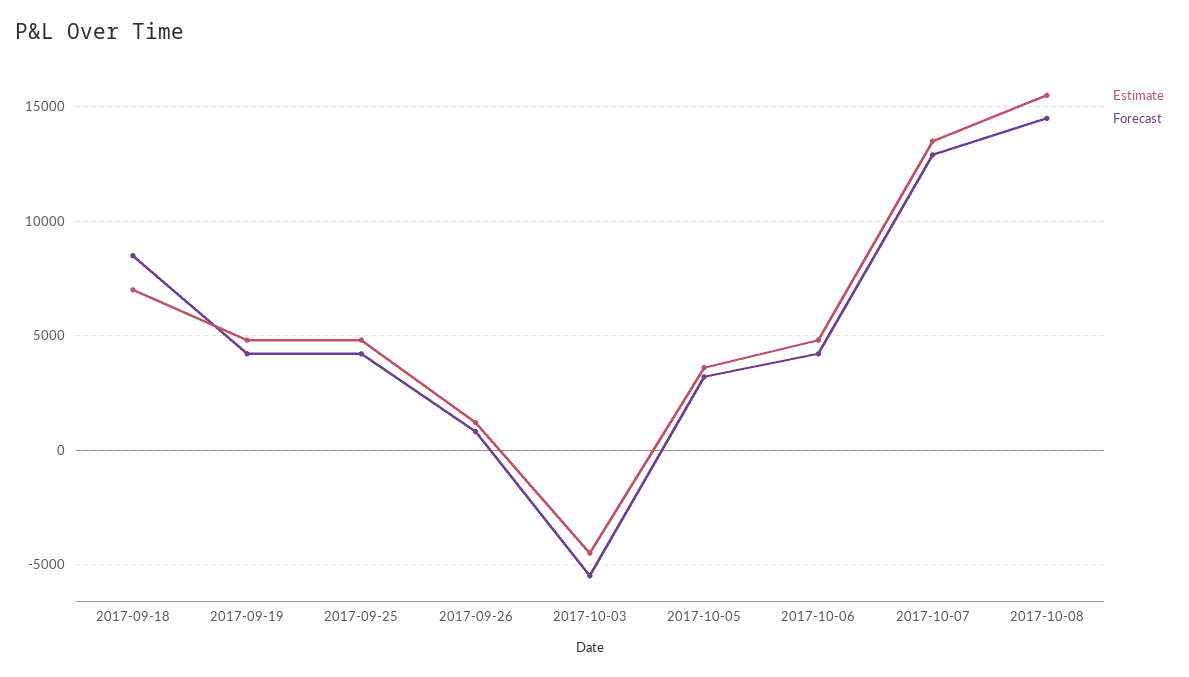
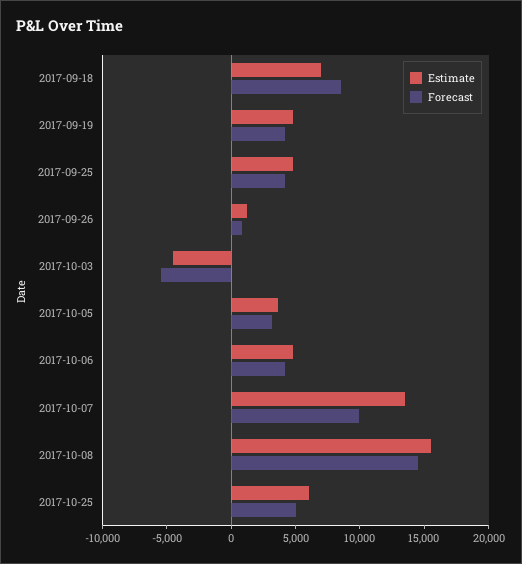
Forecast, 2017-10-07: 13000 -> 10000
Estimate, 2017-10-25: none -> 6000
Forecast, 2017-10-25: none -> 5000

